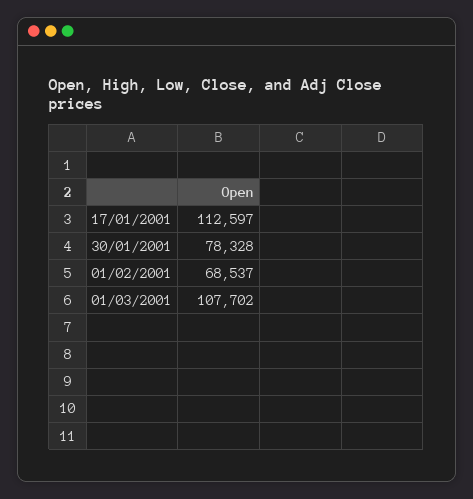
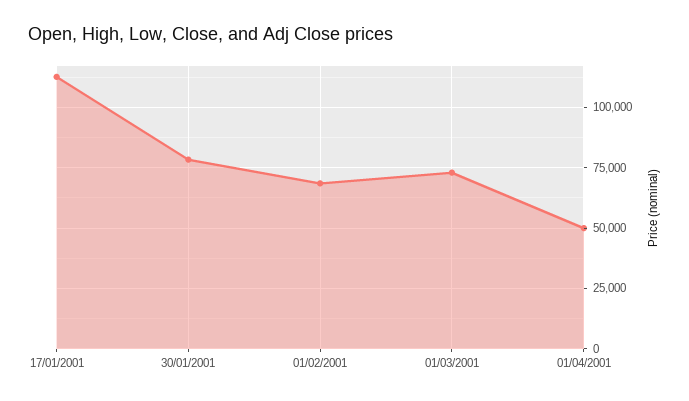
01/03/2001: 107702 -> 72500
01/04/2001: none -> 50000

